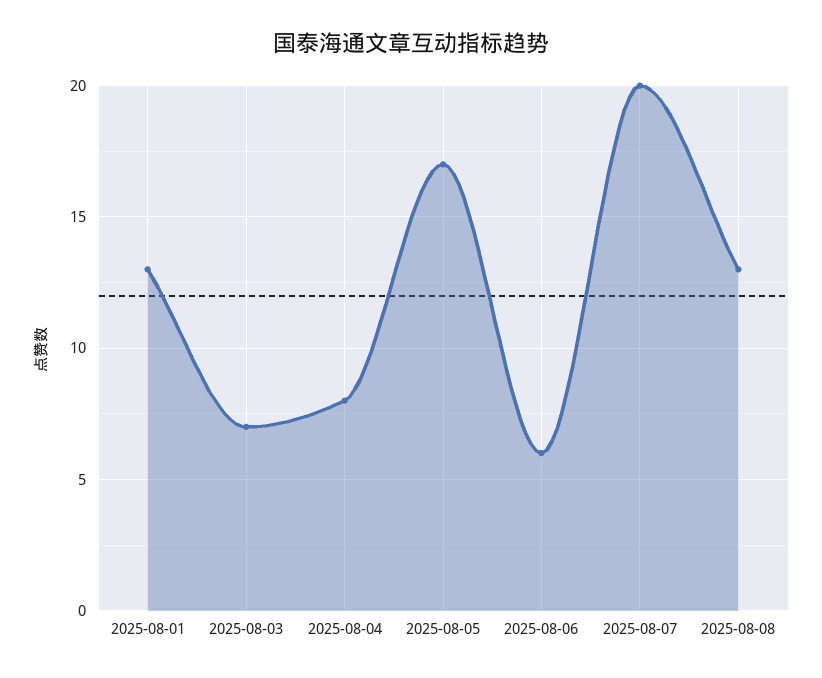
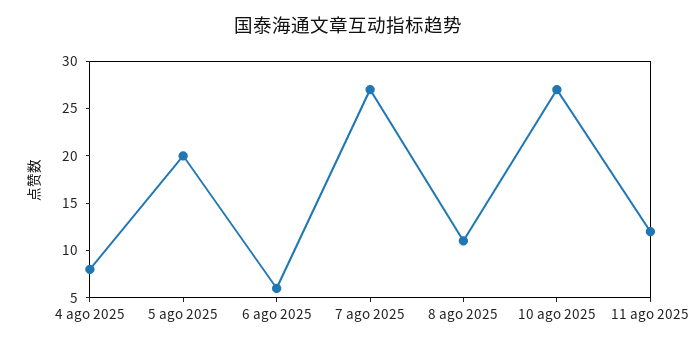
2025-08-01: 13 -> none
2025-08-03: 7 -> none
2025-08-05: 17 -> 20
2025-08-07: 20 -> 27
2025-08-08: 13 -> 11
10 ago 2025: none -> 27
11 ago 2025: none -> 12

